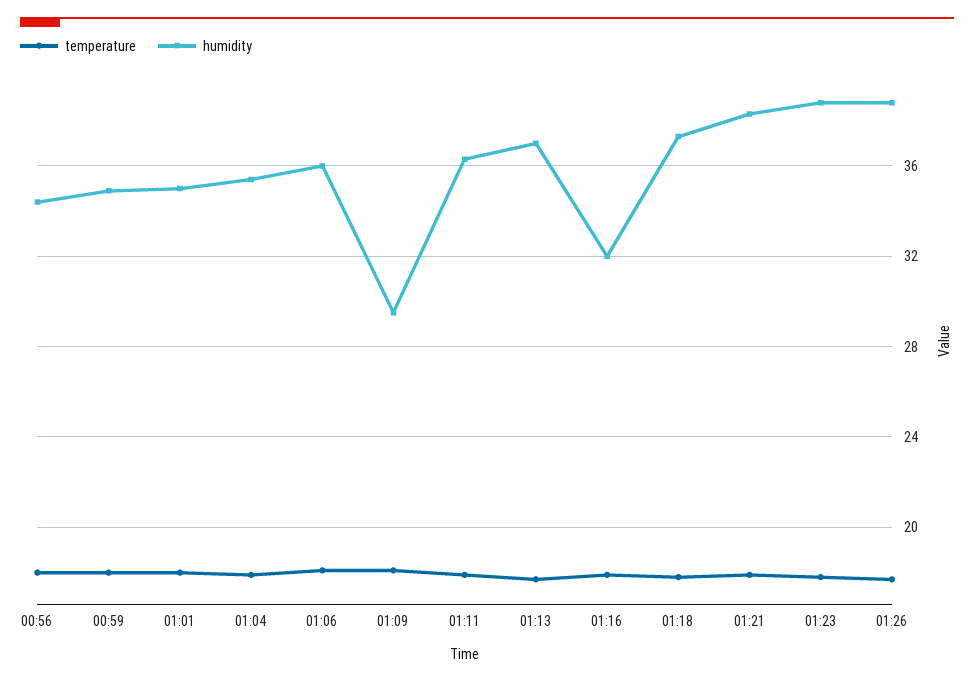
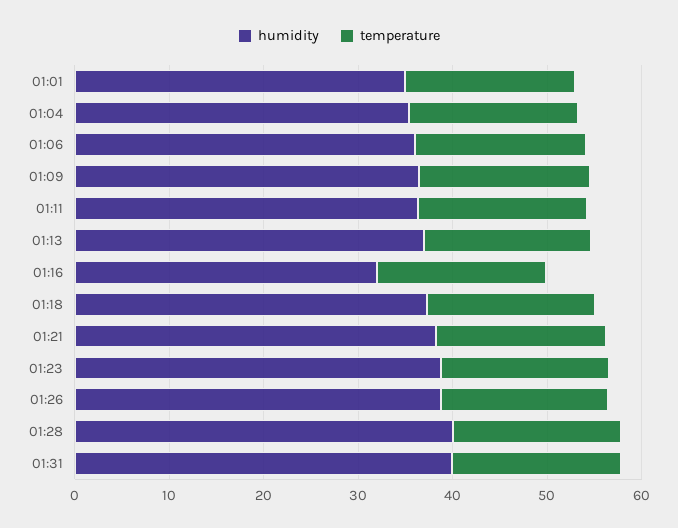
temperature, 00:56: 18 -> none
humidity, 00:56: 34.5 -> none
temperature, 00:59: 18 -> none
humidity, 00:59: 35 -> none
humidity, 01:09: 29.5 -> 36
humidity, 01:28: none -> 40
temperature, 01:28: none -> 18
humidity, 01:31: none -> 40
temperature, 01:31: none -> 18

